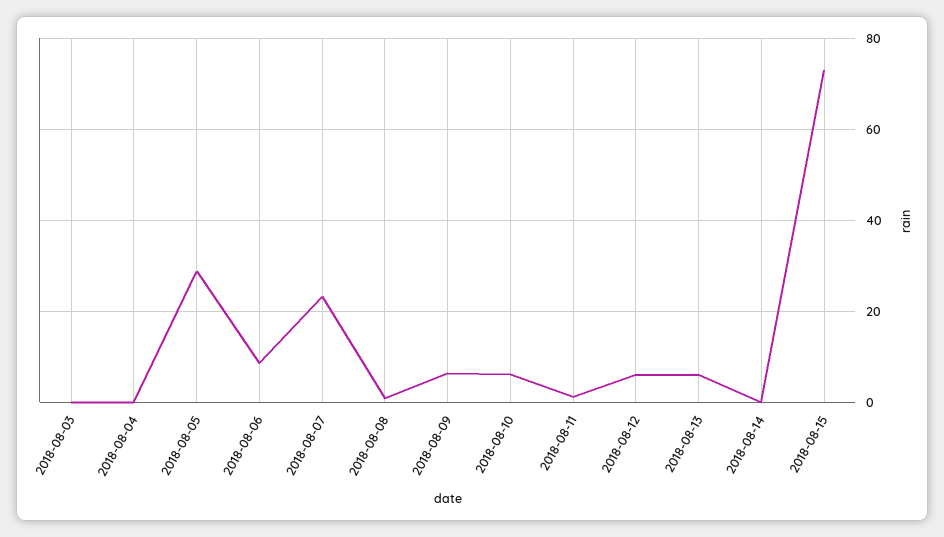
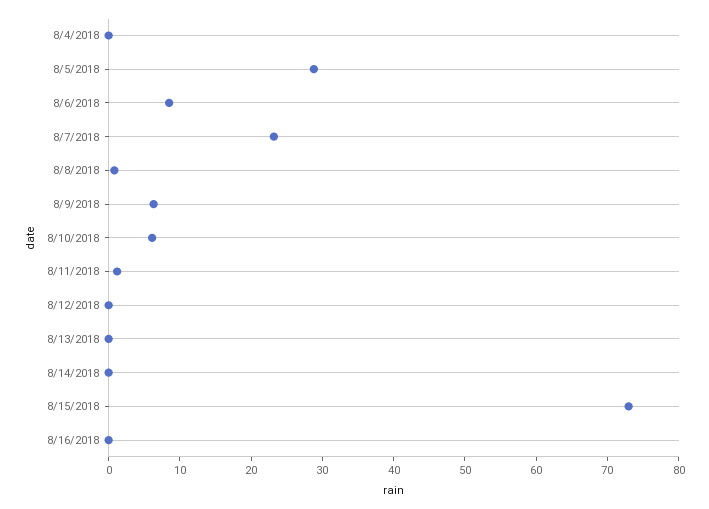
2018-08-03: 0 -> none
2018-08-12: 6 -> 0
2018-08-13: 6 -> 0
8/16/2018: none -> 0

